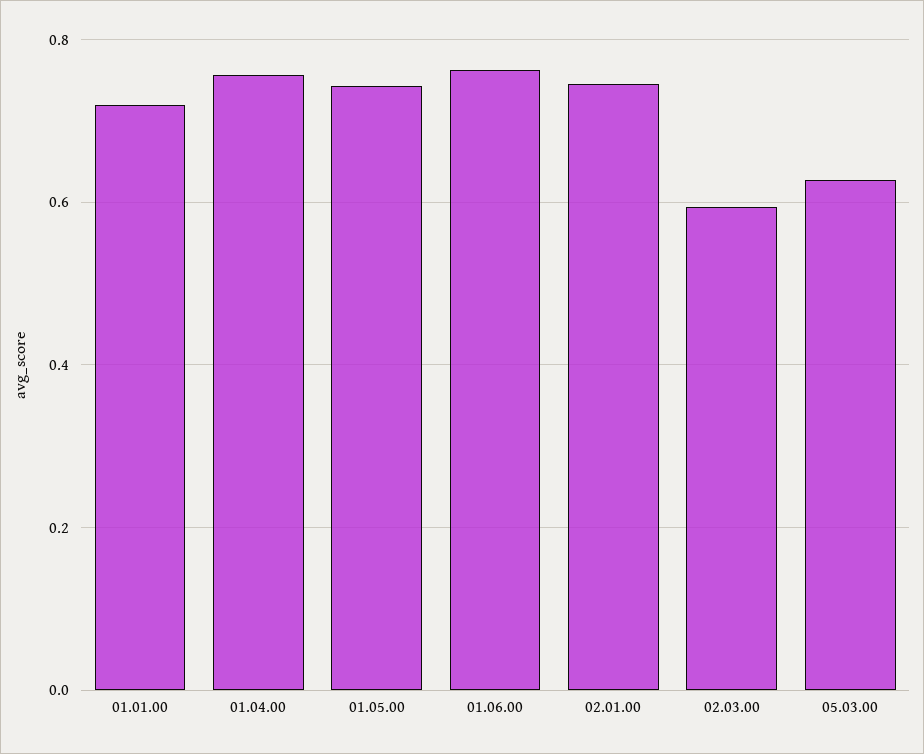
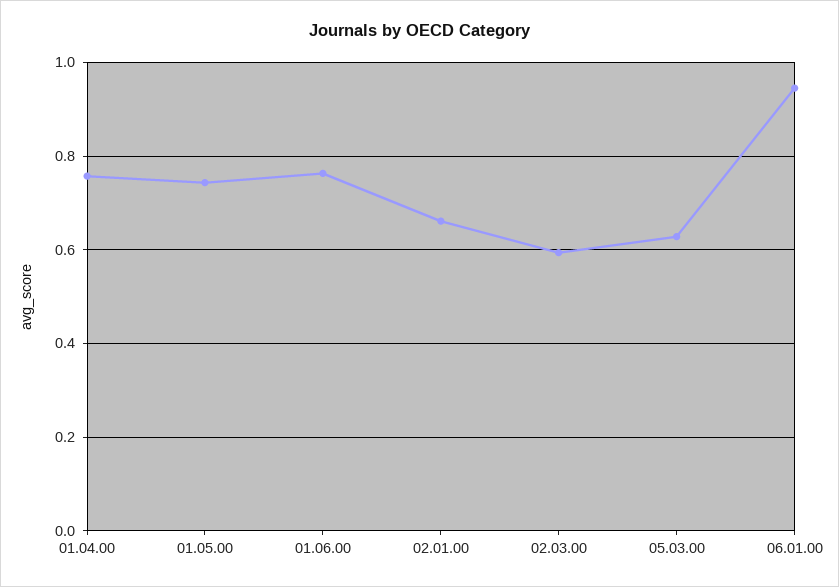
01.01.00: 0.72 -> none
02.01.00: 0.74 -> 0.66
06.01.00: none -> 0.94

